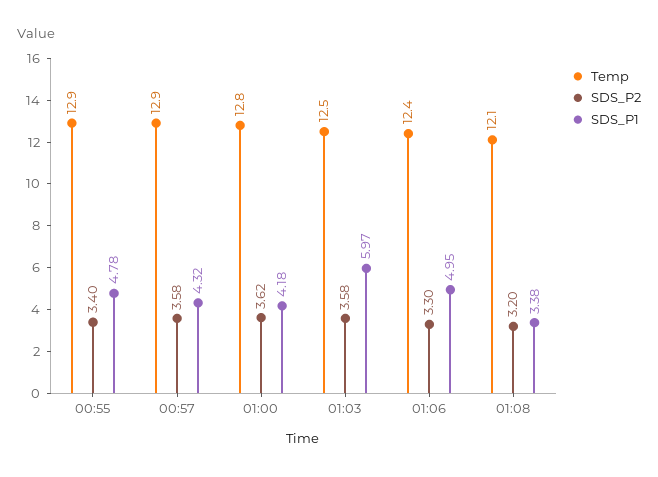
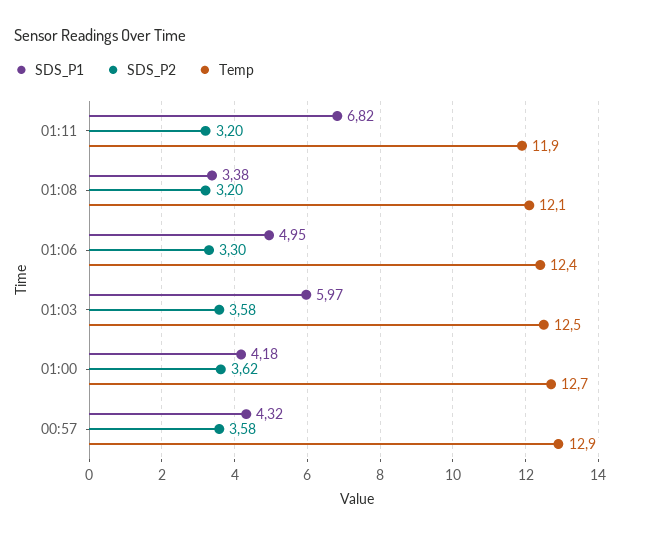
Temp, 00:55: 12.9 -> none
SDS_P2, 00:55: 3.4 -> none
SDS_P1, 00:55: 4.78 -> none
Temp, 01:00: 12.8 -> 12.7
SDS_P1, 01:11: none -> 6.82
SDS_P2, 01:11: none -> 3.2
Temp, 01:11: none -> 11.9

